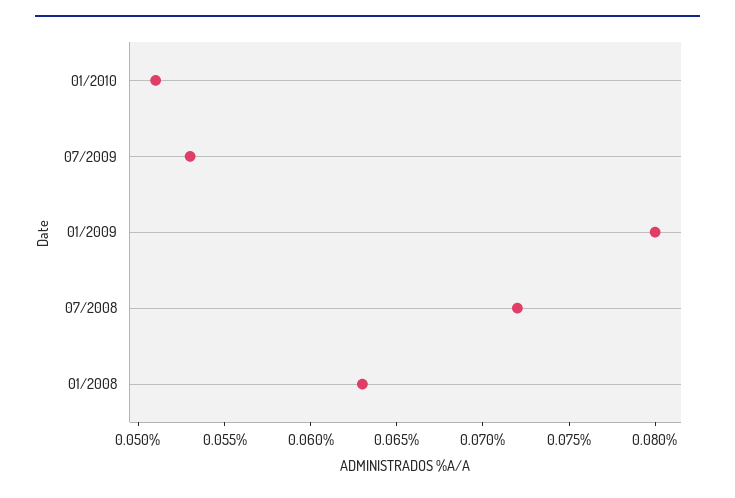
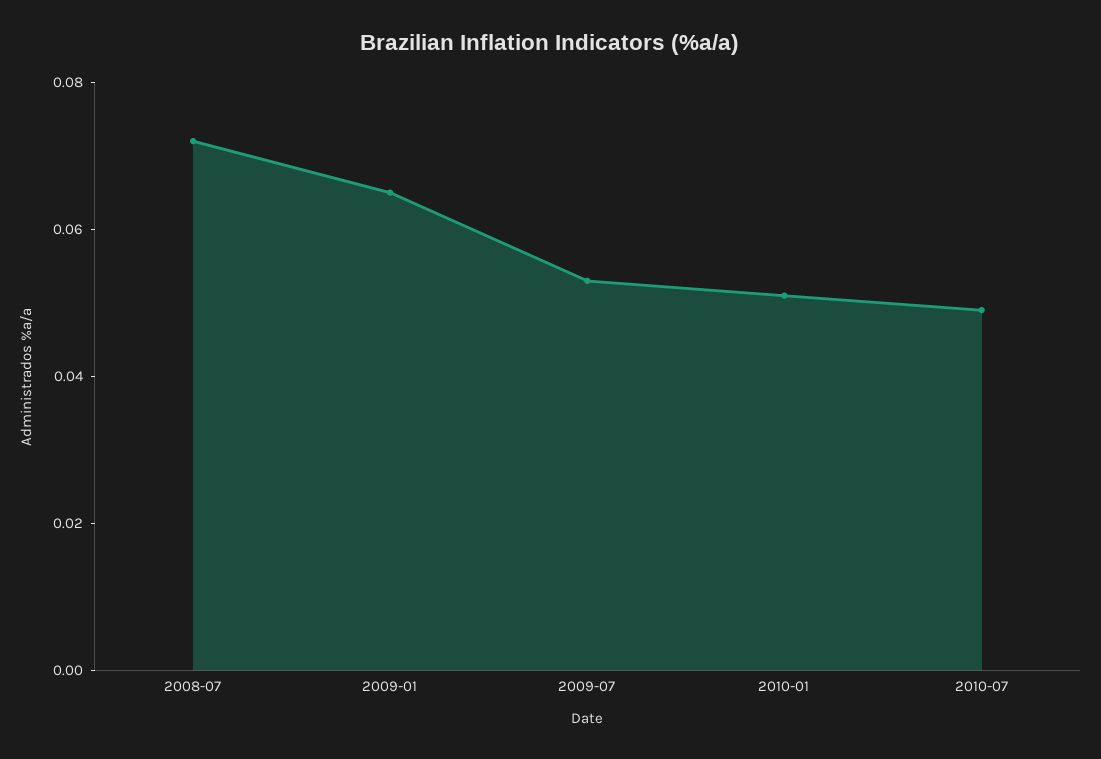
01/2009: 0.08 -> 0.065
01/2008: 0.063 -> none
2010-07: none -> 0.05

